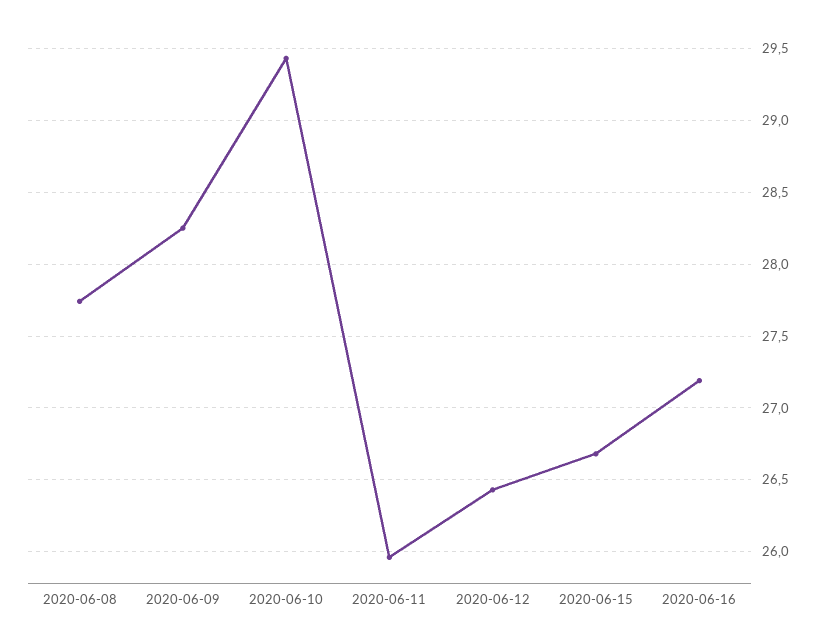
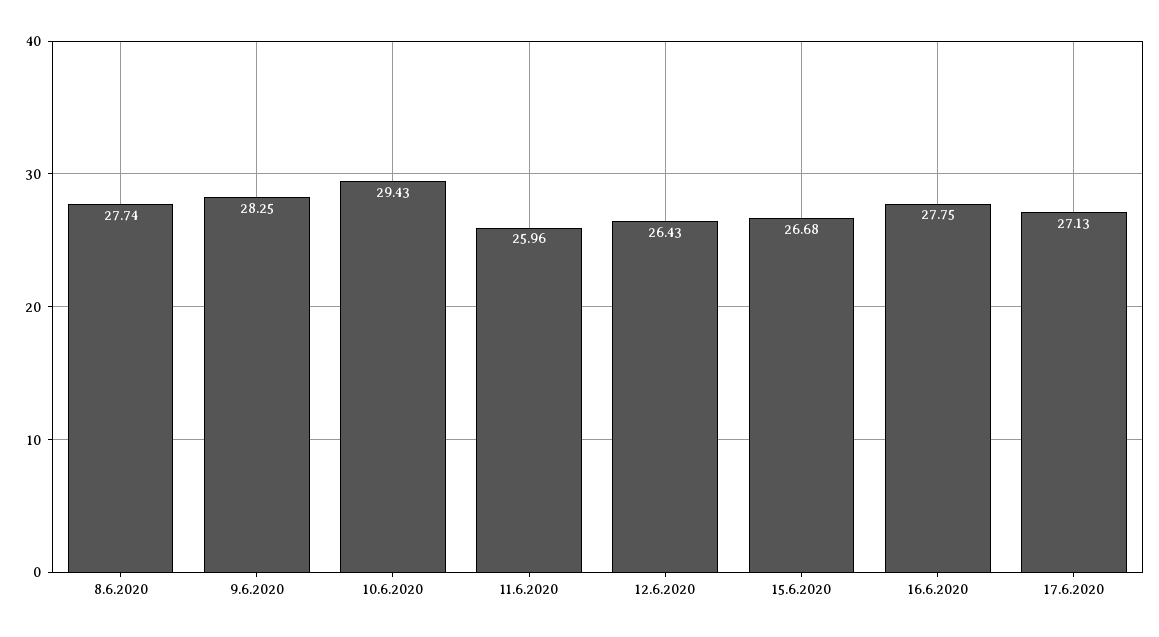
2020-06-16: 27.2 -> 27.75
17.6.2020: none -> 27.13

